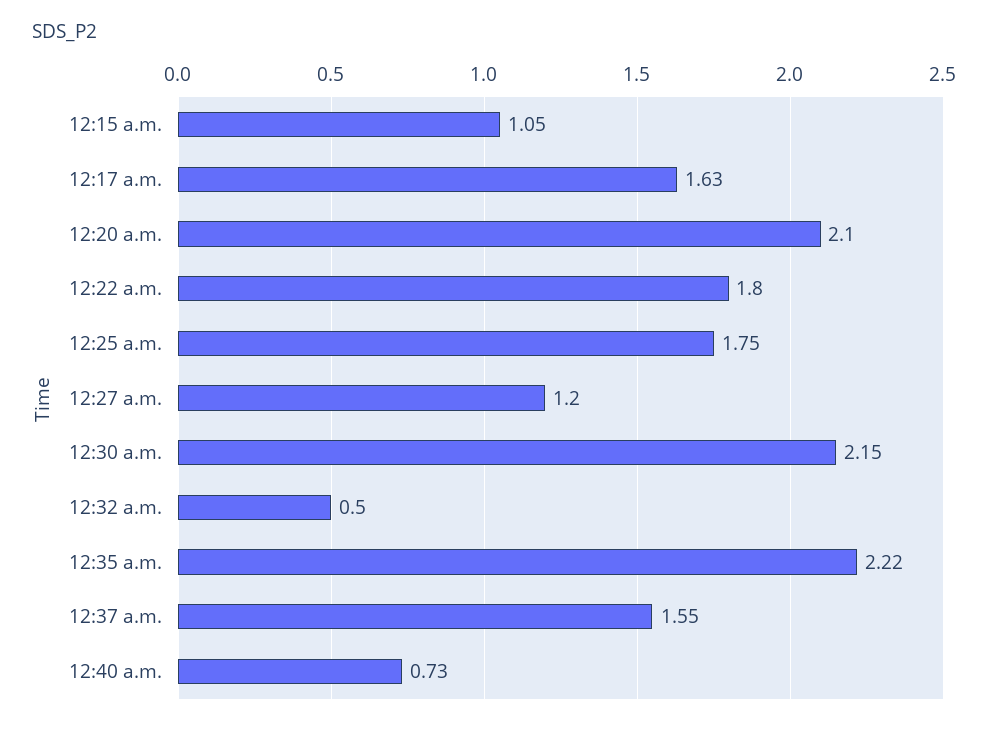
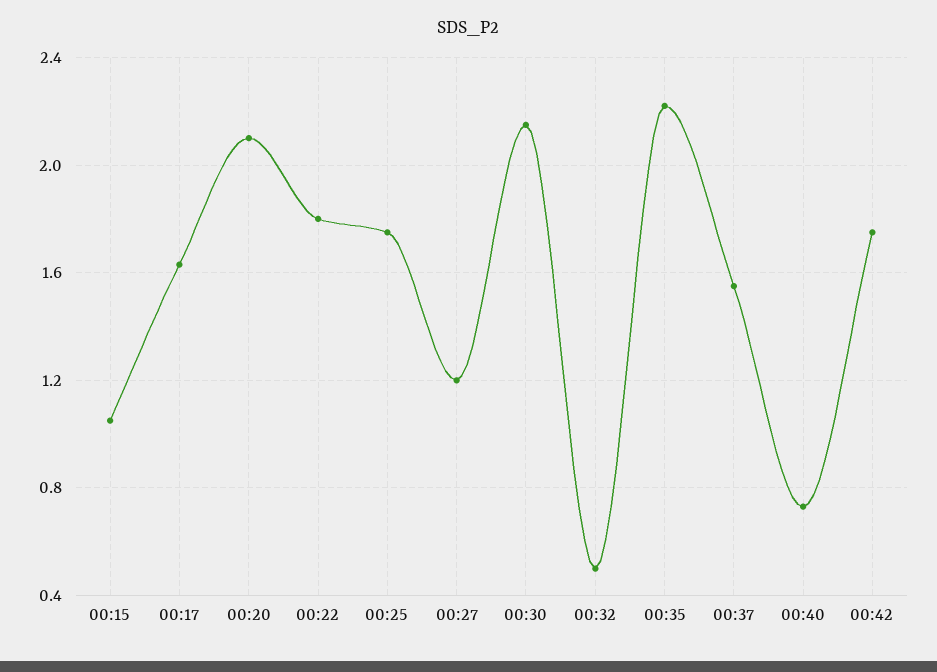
00:42: none -> 1.75

